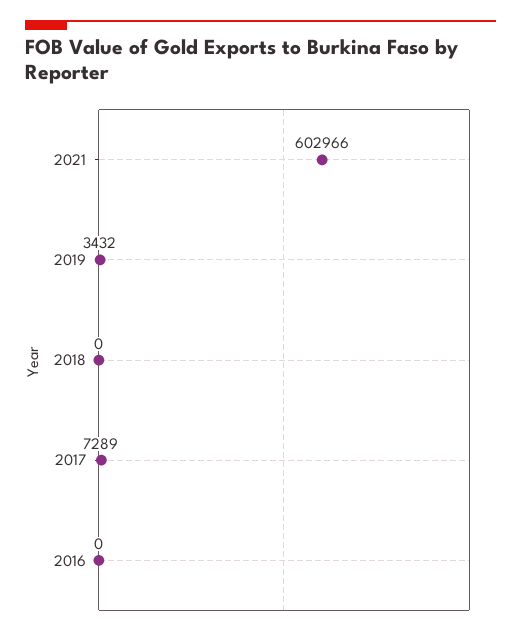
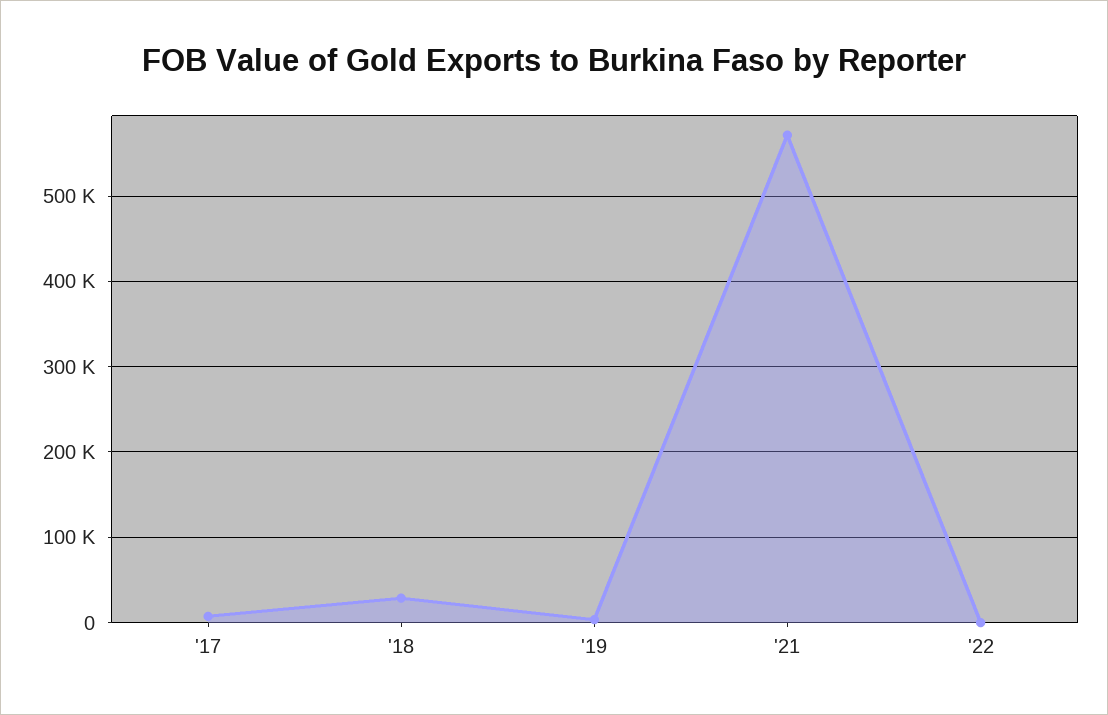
2021: 602966 -> 570000
2018: 0 -> 30000
2016: 0 -> none
'22: none -> 0

